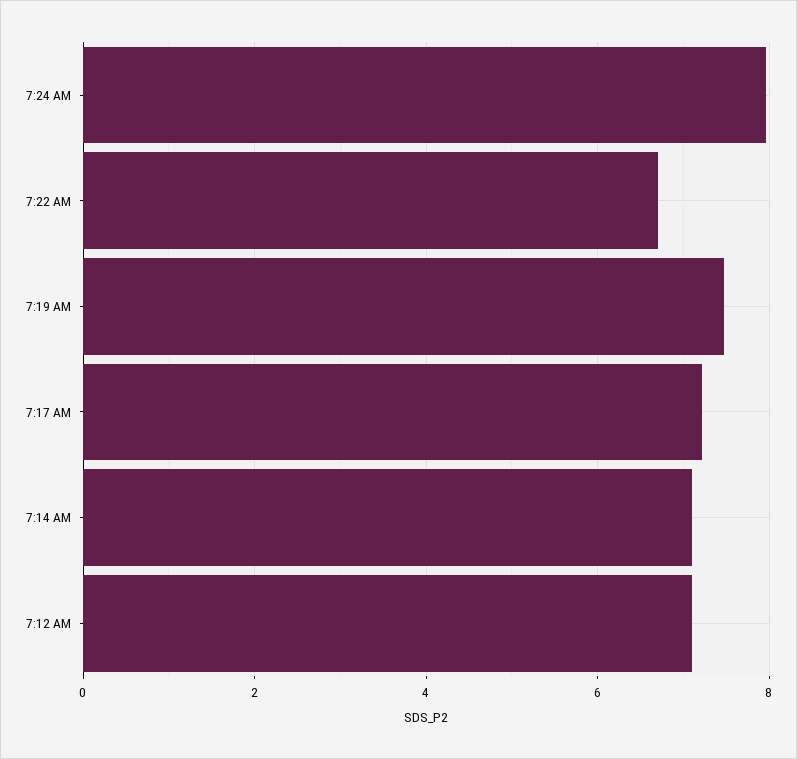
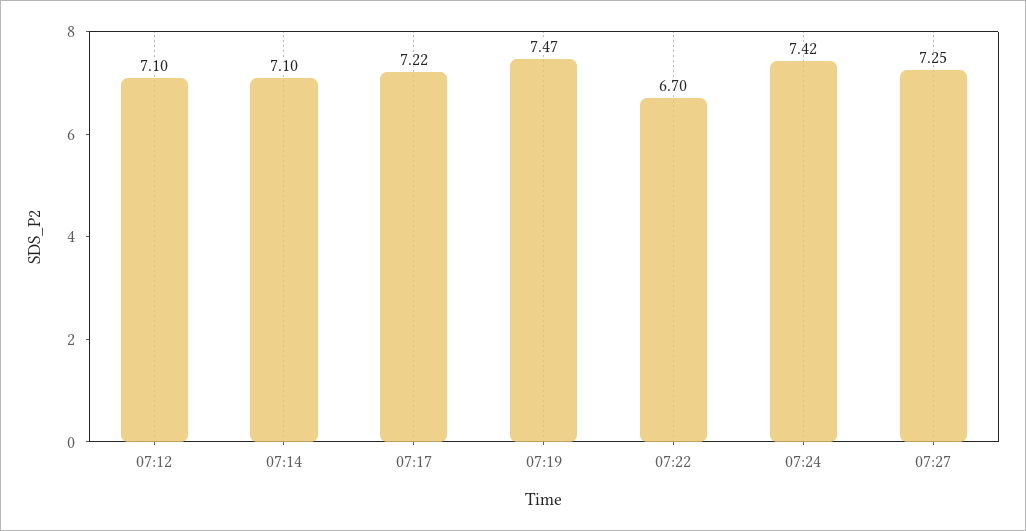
7:24 AM: 8 -> 7.42
07:27: none -> 7.25

